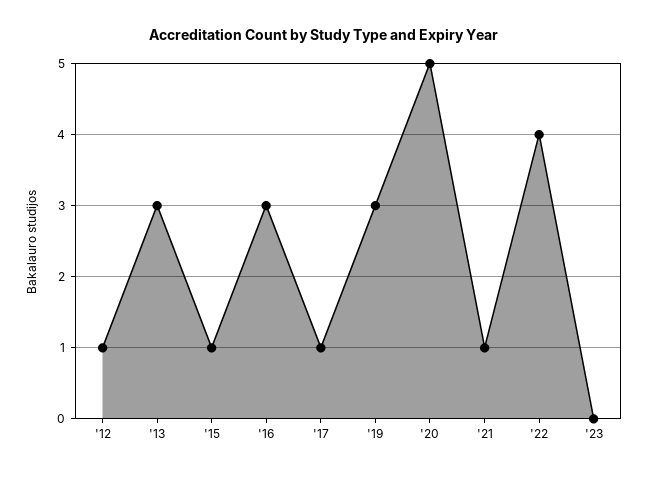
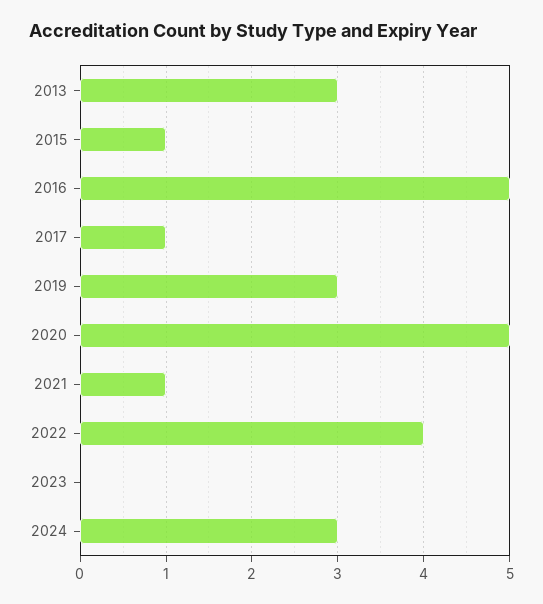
'12: 1 -> none
'16: 3 -> 5
2024: none -> 3

